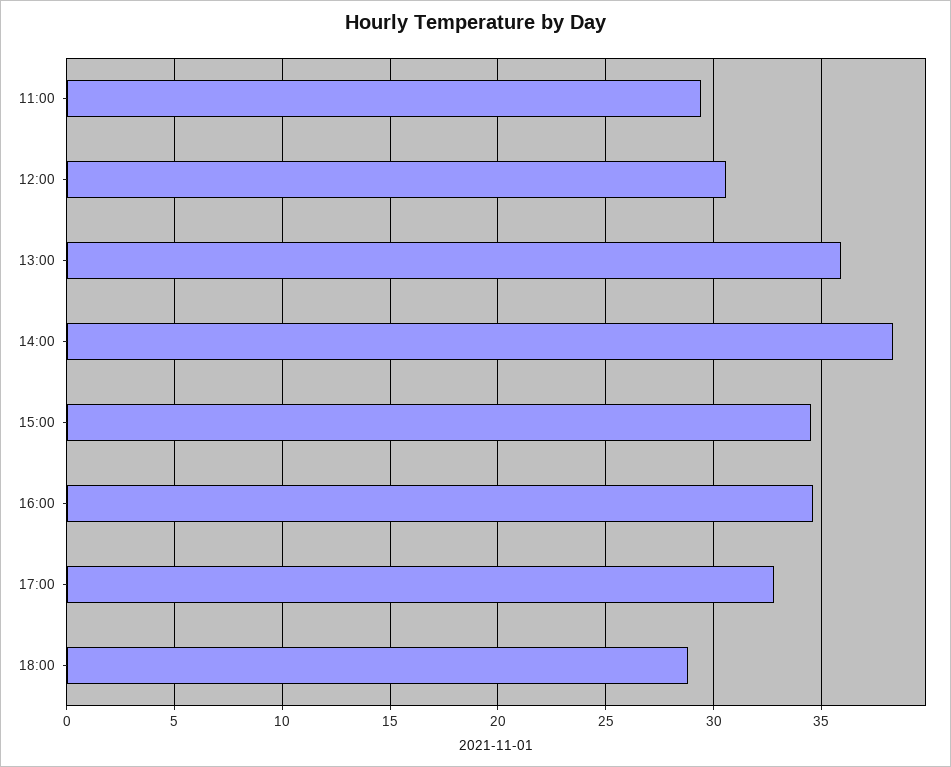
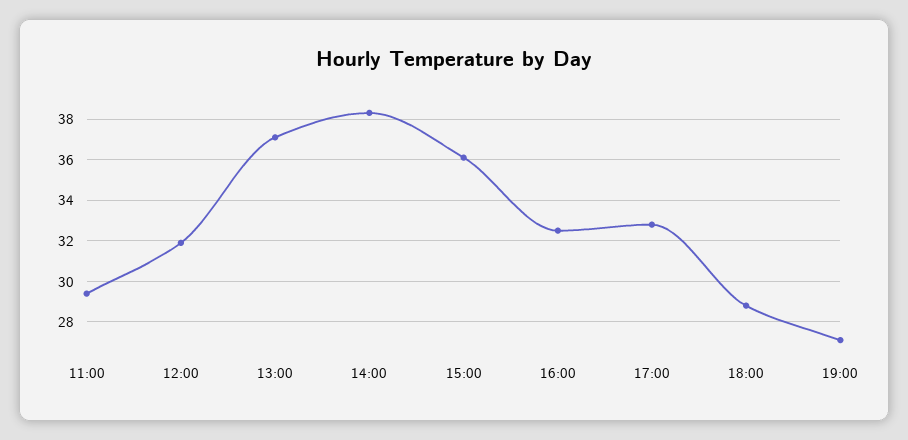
12:00: 30.5 -> 32
13:00: 36 -> 37
15:00: 34.5 -> 36
16:00: 34.5 -> 32.5
19:00: none -> 27

